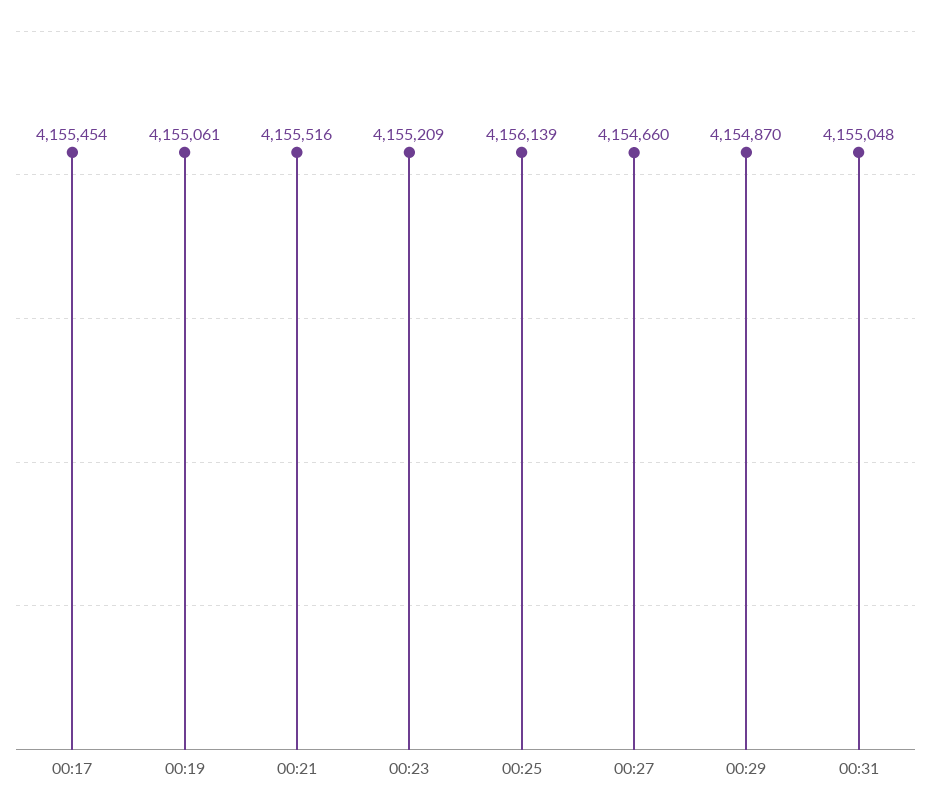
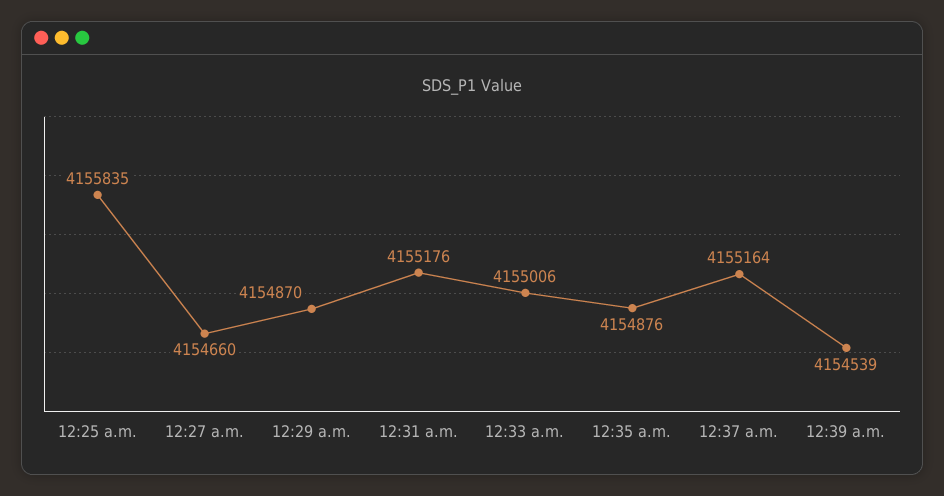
00:17: 4155454 -> none
00:19: 4155061 -> none
00:21: 4155516 -> none
00:23: 4155209 -> none
00:25: 4156139 -> 4155835
00:31: 4155048 -> 4155176
12:33 a.m.: none -> 4155006
12:35 a.m.: none -> 4154876
12:37 a.m.: none -> 4155164
12:39 a.m.: none -> 4154539

